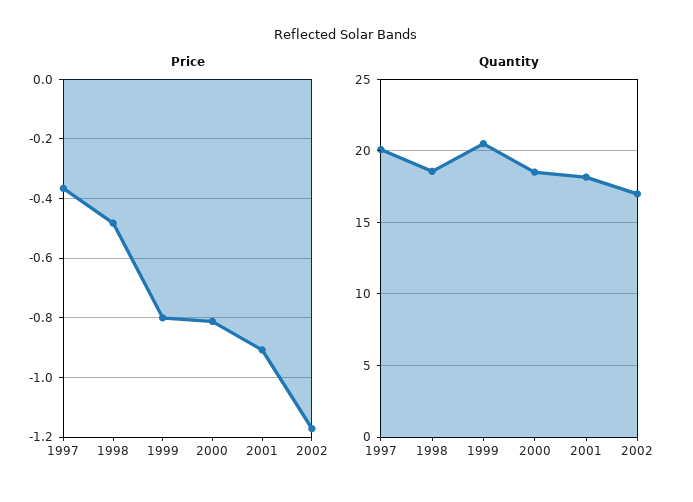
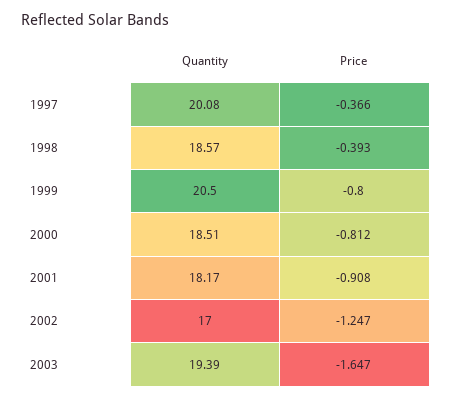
Price, 1998: -0.475 -> -0.393
Price, 2002: -1.175 -> -1.247
Quantity, 2003: none -> 19.39
Price, 2003: none -> -1.647

